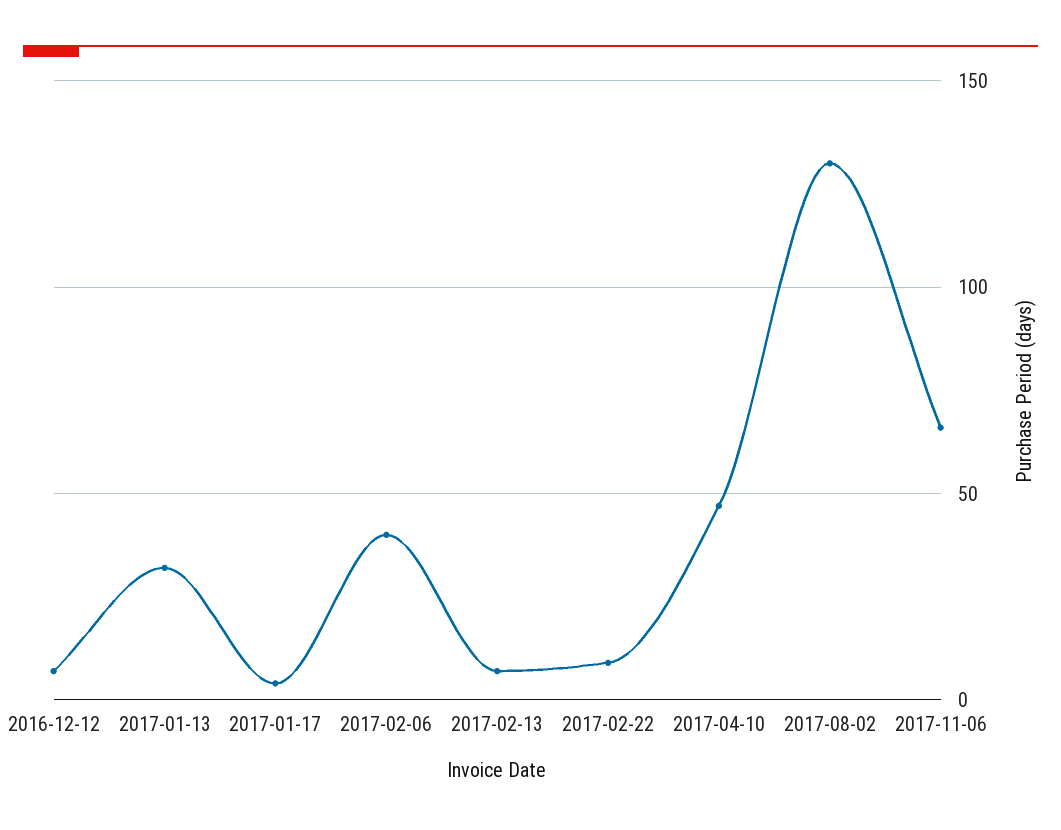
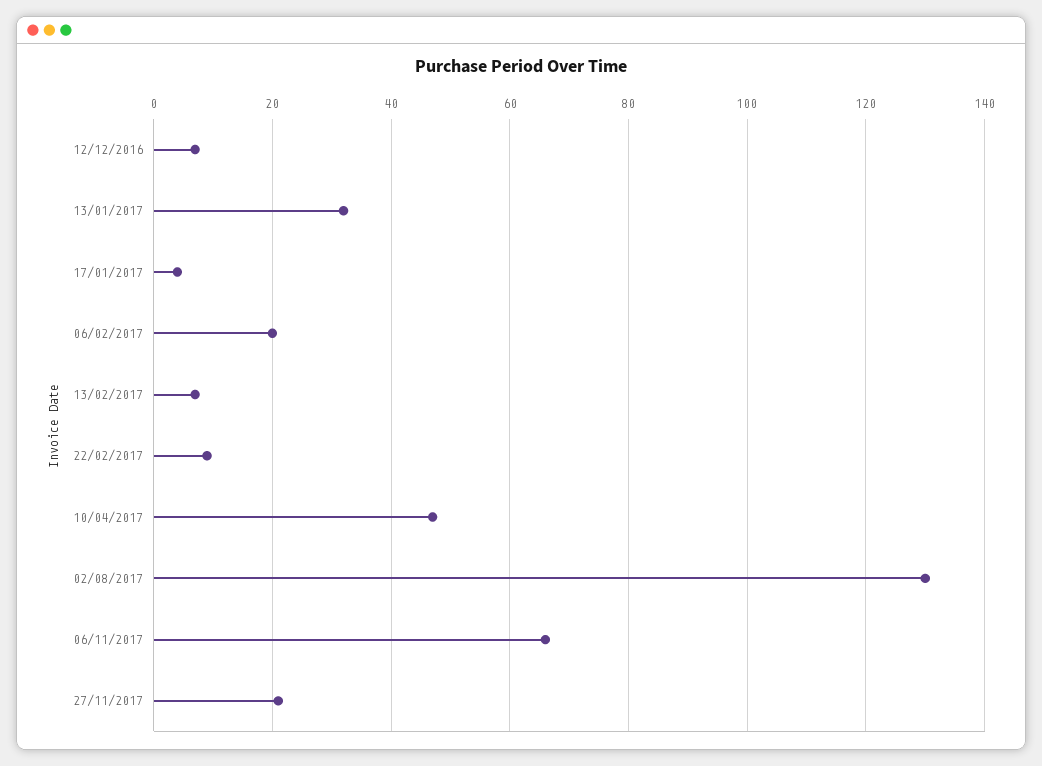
2017-02-06: 40 -> 20
27/11/2017: none -> 20

